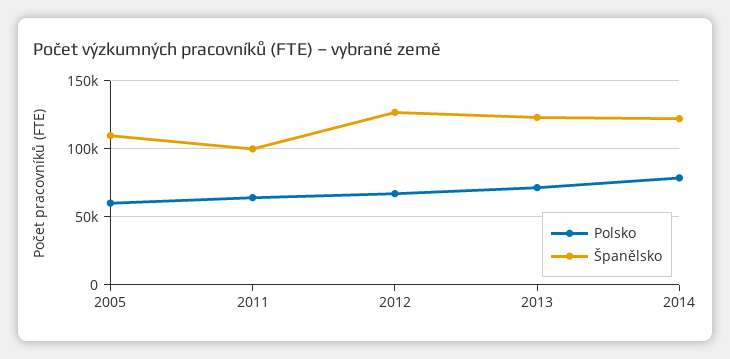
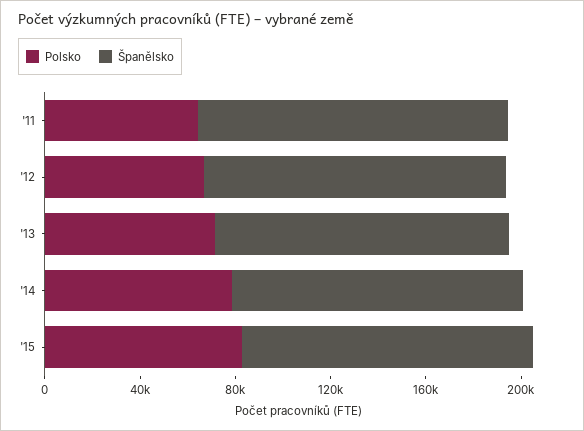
Polsko, 2005: 60000 -> none
Španělsko, 2005: 110000 -> none
Španělsko, 2011: 100000 -> 130000
Polsko, '15: none -> 80000
Španělsko, '15: none -> 120000

